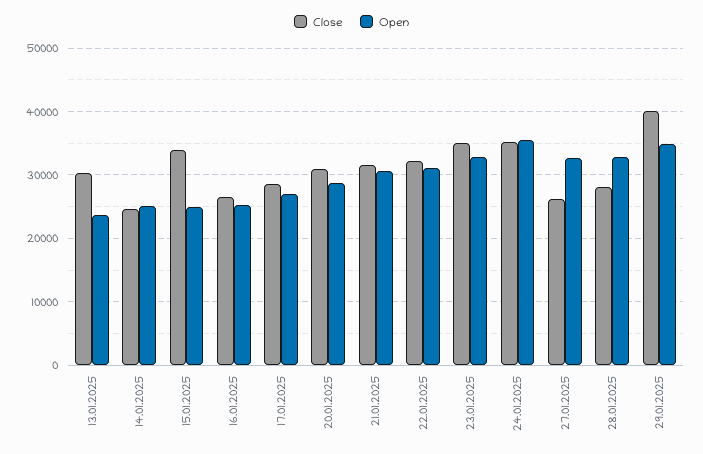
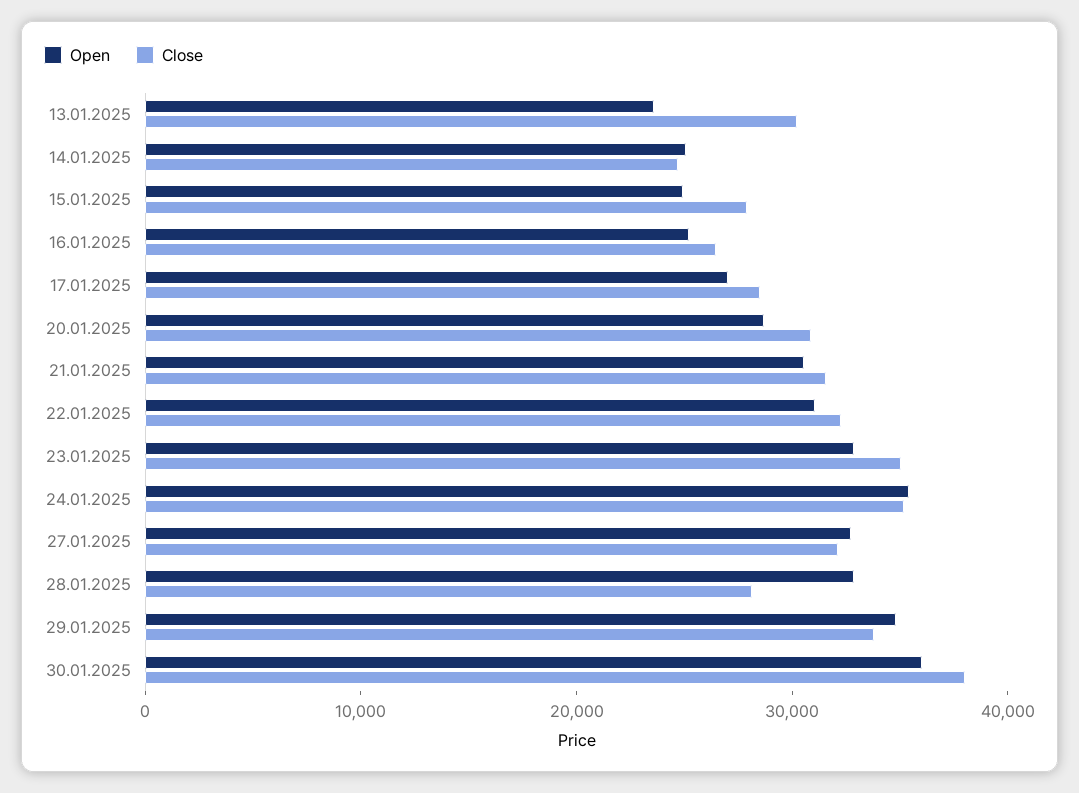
Close, 15.01.2025: 34000 -> 28000
Close, 27.01.2025: 26000 -> 32000
Close, 29.01.2025: 40000 -> 34000
Open, 30.01.2025: none -> 36000
Close, 30.01.2025: none -> 38000

